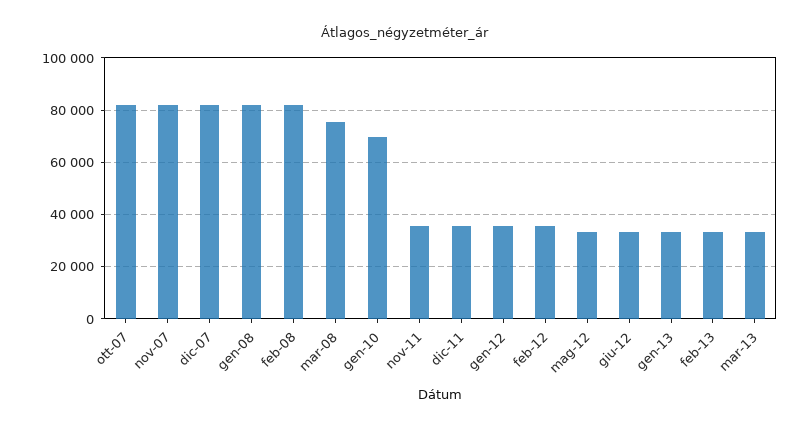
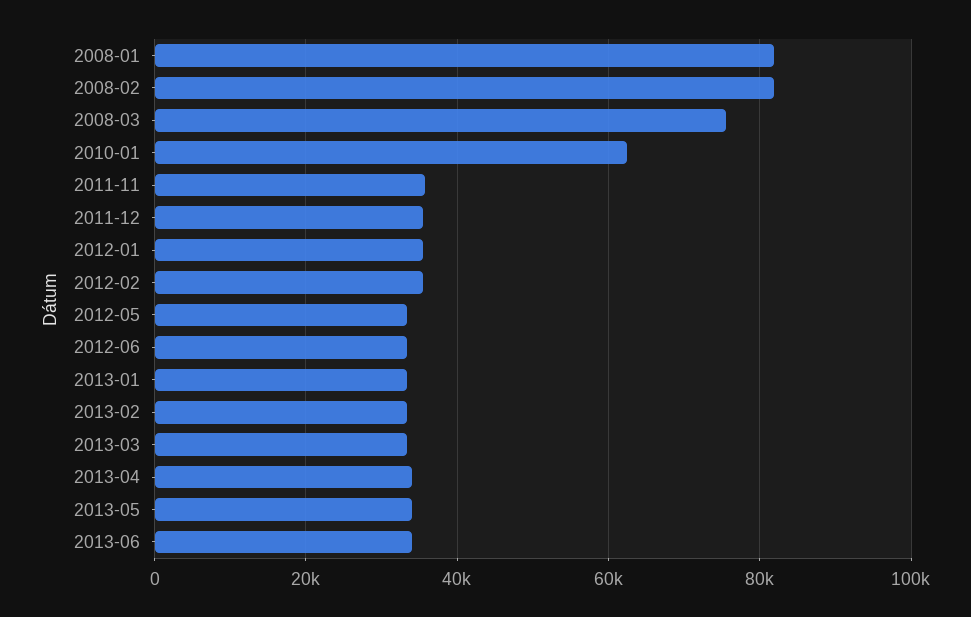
ott-07: 82500 -> none
nov-07: 82500 -> none
dic-07: 82500 -> none
gen-10: 70000 -> 62000
2013-04: none -> 34000
2013-05: none -> 34000
2013-06: none -> 34000

